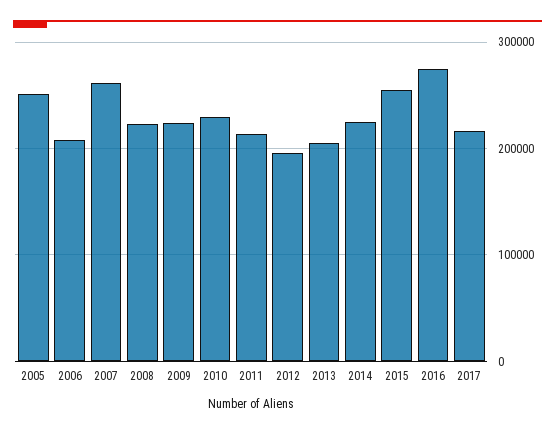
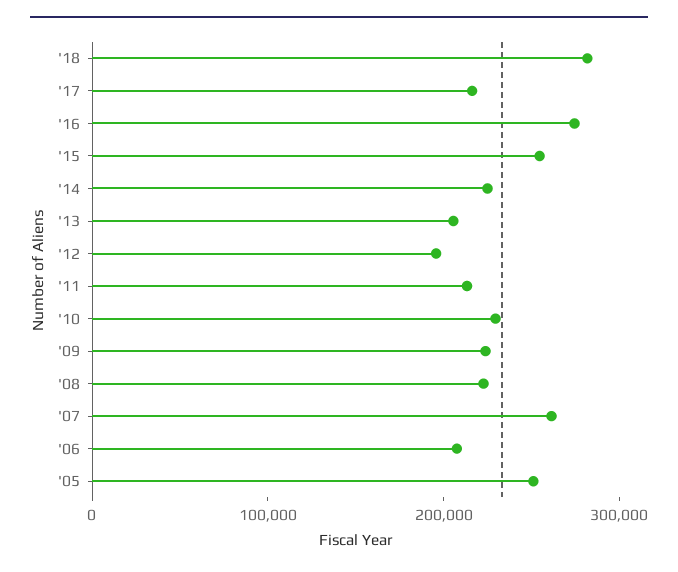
'18: none -> 280000

